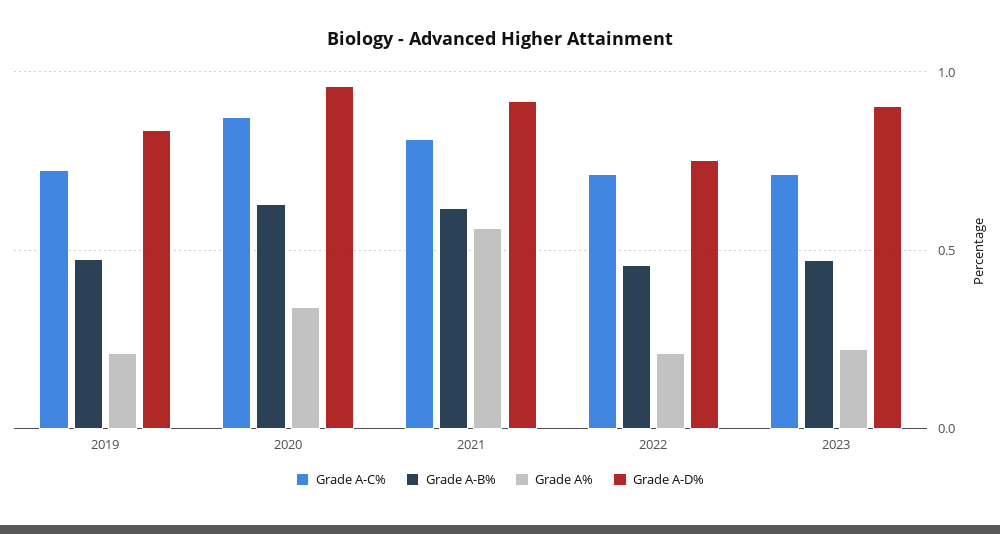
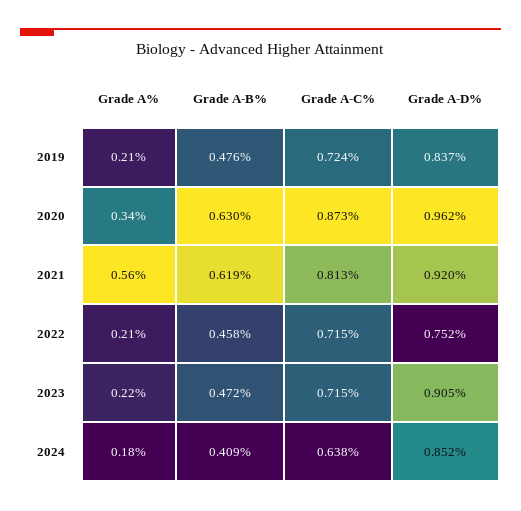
Grade A%, 2024: none -> 0.18
Grade A-B%, 2024: none -> 0.409
Grade A-C%, 2024: none -> 0.638
Grade A-D%, 2024: none -> 0.852

